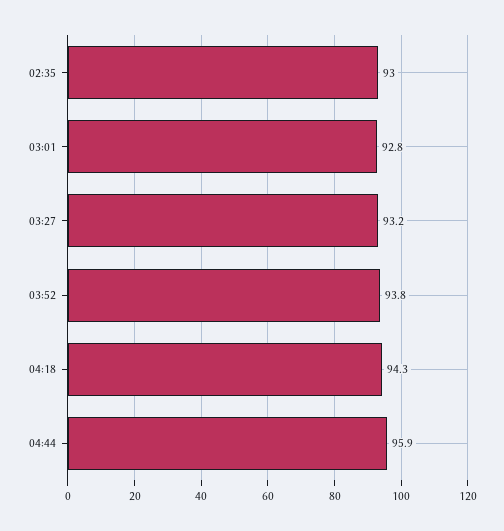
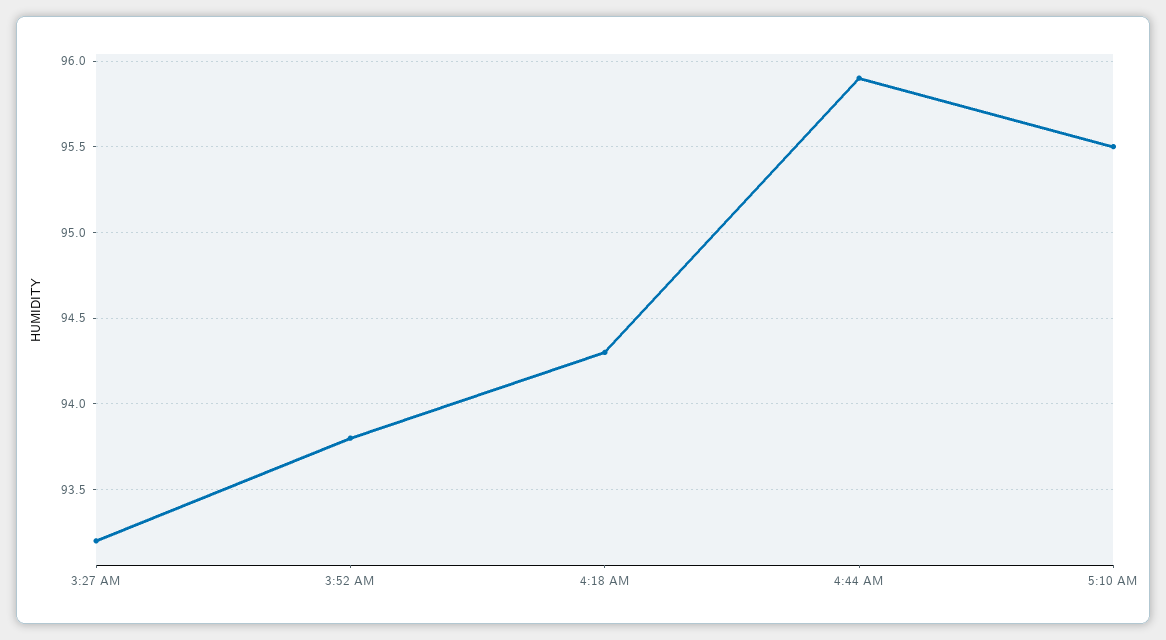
02:35: 93 -> none
03:01: 92.8 -> none
5:10 AM: none -> 95.5

